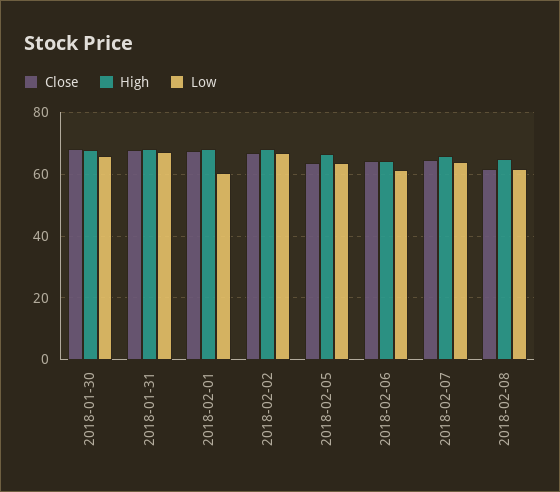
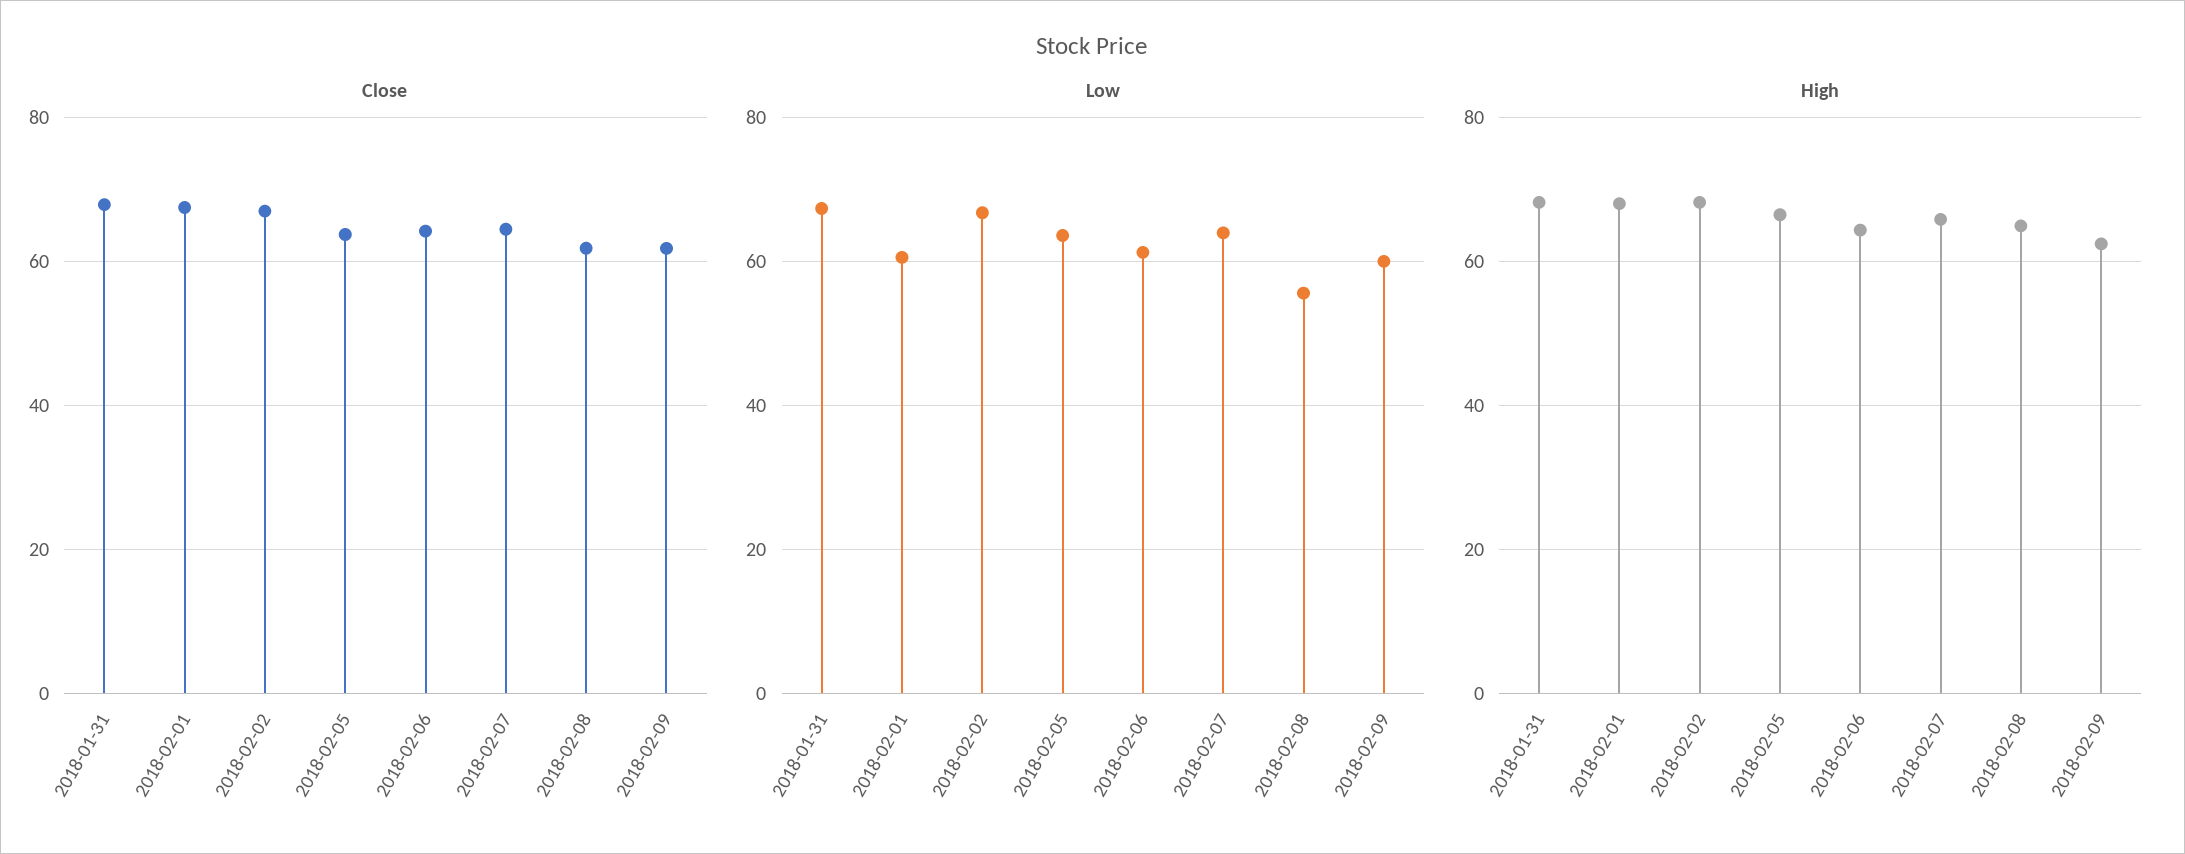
Close, 2018-01-30: 68 -> none
High, 2018-01-30: 68 -> none
Low, 2018-01-30: 66 -> none
Low, 2018-02-08: 62 -> 56
Close, 2018-02-09: none -> 62
Low, 2018-02-09: none -> 60
High, 2018-02-09: none -> 62

